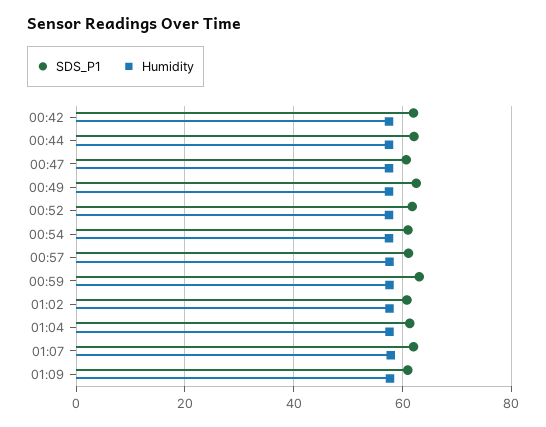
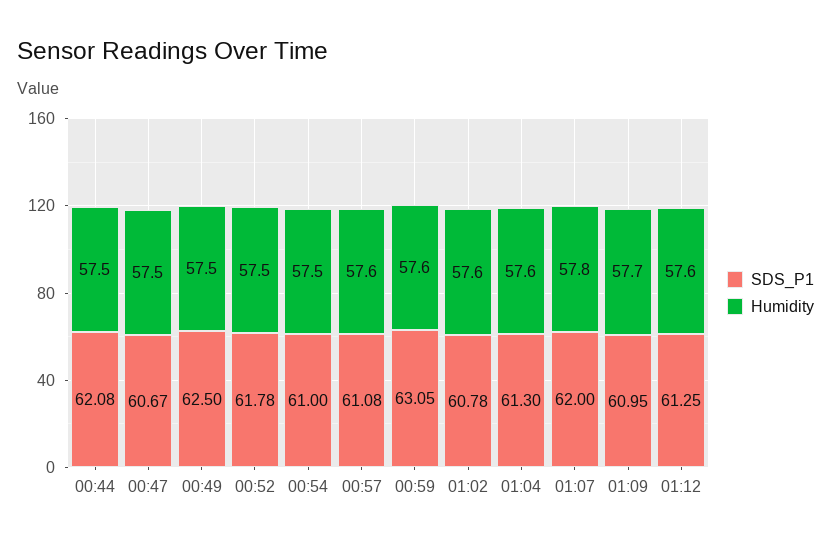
SDS_P1, 00:42: 62 -> none
Humidity, 00:42: 58 -> none
SDS_P1, 01:12: none -> 61.25
Humidity, 01:12: none -> 57.6

